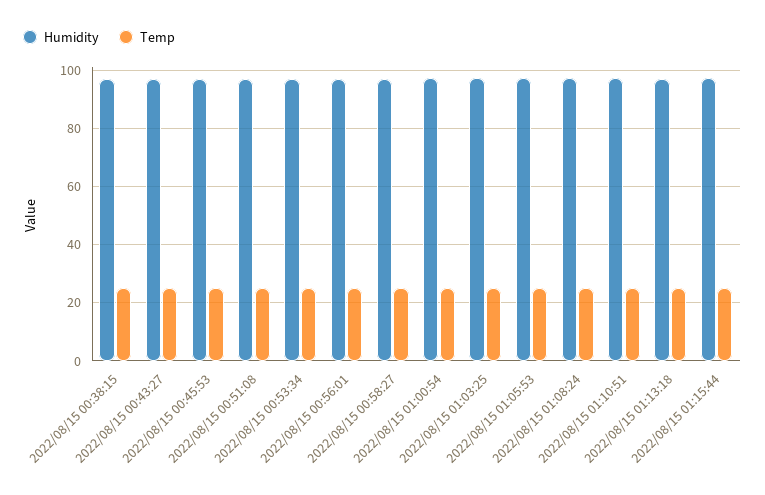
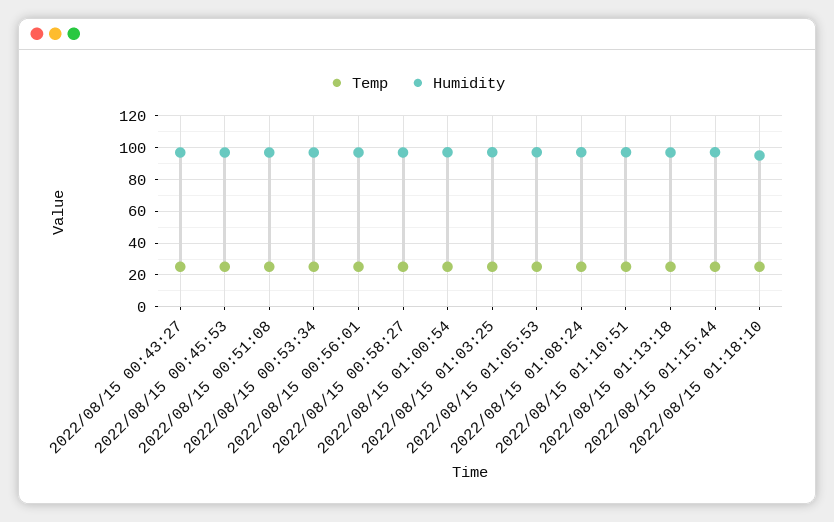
Humidity, 2022/08/15 00:38:15: 97.5 -> none
Temp, 2022/08/15 00:38:15: 25 -> none
Temp, 2022/08/15 01:18:10: none -> 25
Humidity, 2022/08/15 01:18:10: none -> 95

